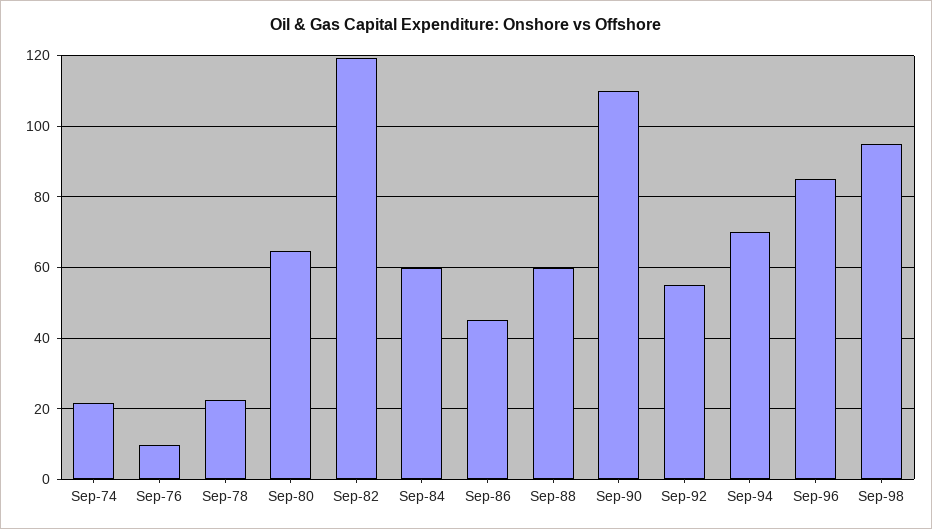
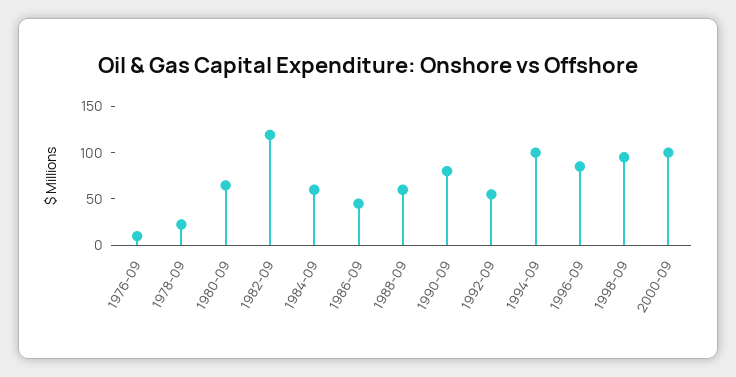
Sep-74: 22 -> none
Sep-90: 110 -> 80
Sep-94: 70 -> 100
2000-09: none -> 100

